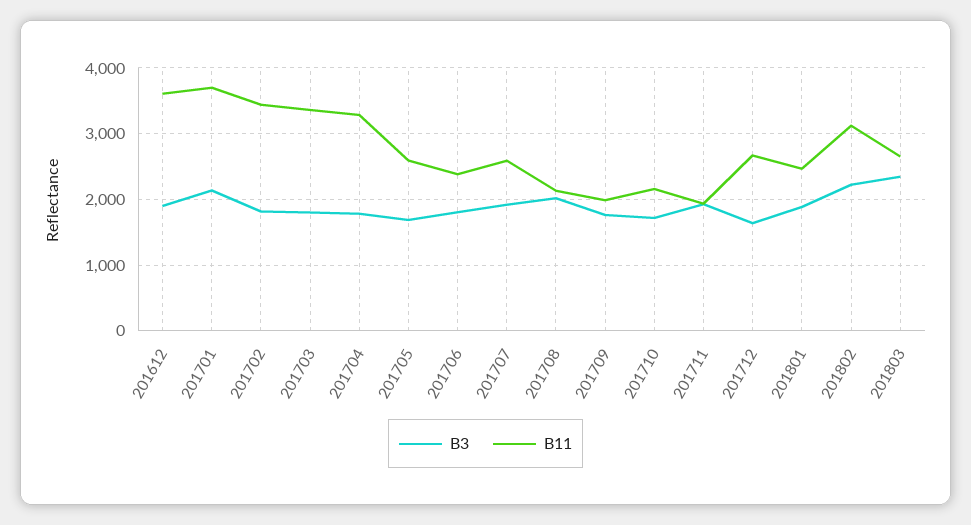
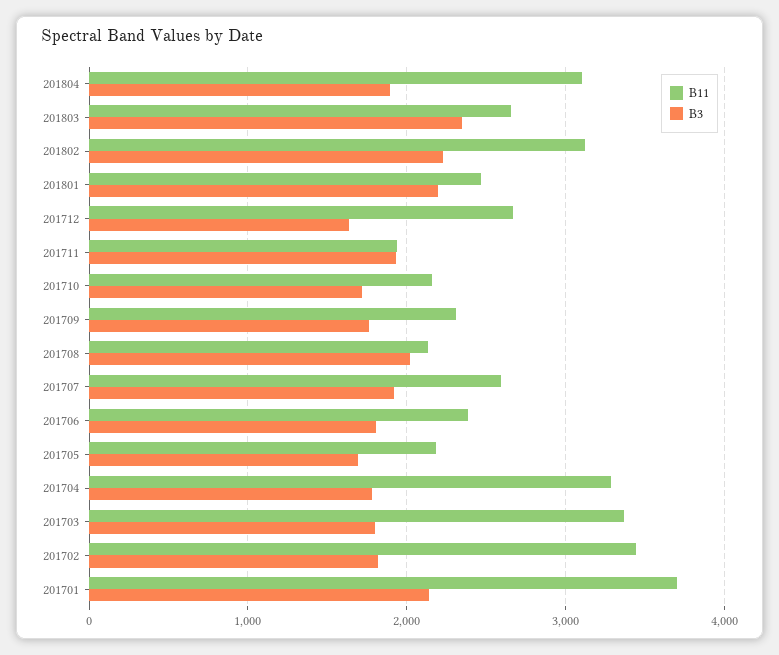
B3, 201612: 1900 -> none
B11, 201612: 3600 -> none
B11, 201705: 2600 -> 2200
B11, 201709: 2000 -> 2300
B3, 201801: 1900 -> 2200
B11, 201804: none -> 3100
B3, 201804: none -> 1900

